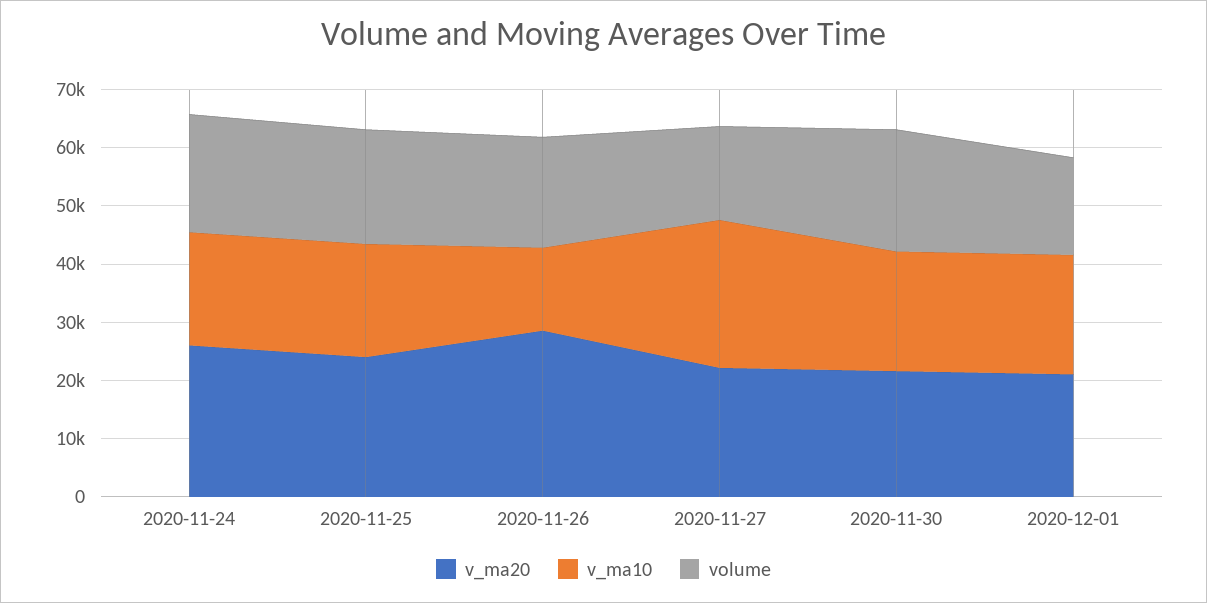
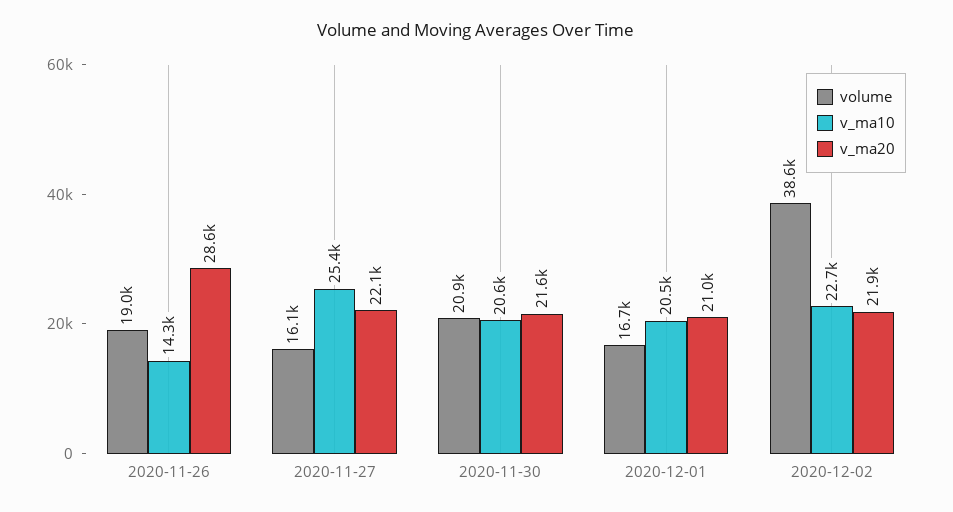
v_ma20, 2020-11-24: 26000 -> none
v_ma10, 2020-11-24: 20000 -> none
volume, 2020-11-24: 20000 -> none
v_ma20, 2020-11-25: 24000 -> none
v_ma10, 2020-11-25: 20000 -> none
volume, 2020-11-25: 20000 -> none
volume, 2020-12-02: none -> 38600
v_ma10, 2020-12-02: none -> 22700
v_ma20, 2020-12-02: none -> 21900

